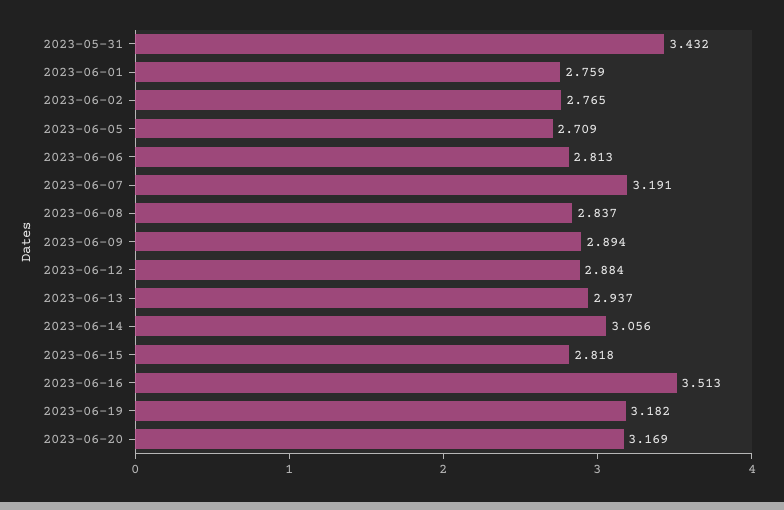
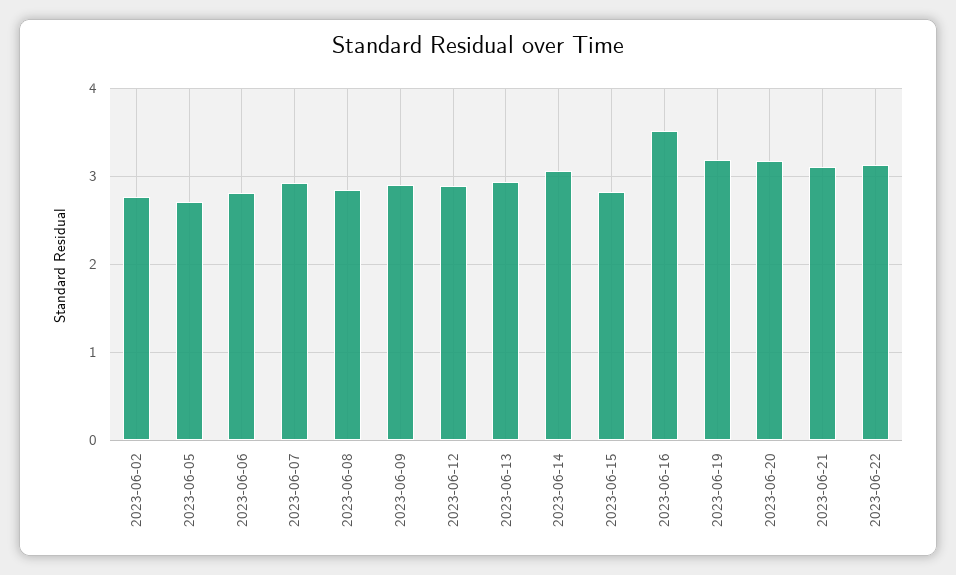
2023-05-31: 3.432 -> none
2023-06-01: 2.759 -> none
2023-06-07: 3.191 -> 2.9
2023-06-21: none -> 3.1
2023-06-22: none -> 3.1

